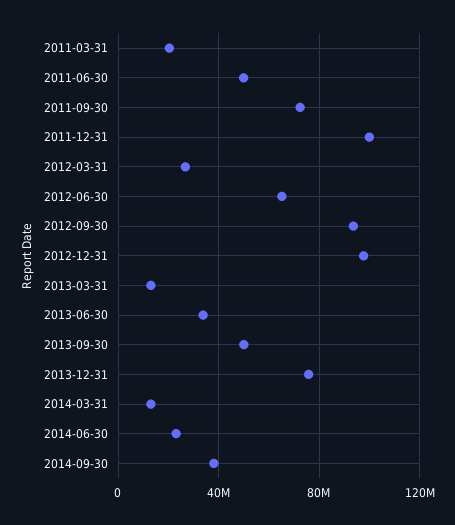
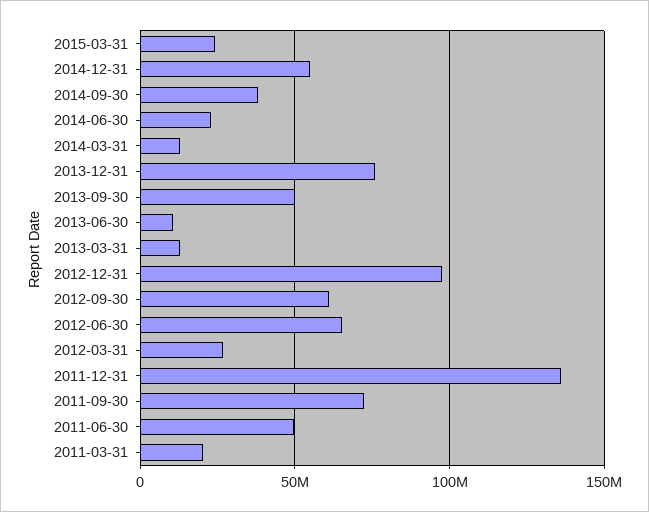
2011-12-31: 100000000 -> 135000000
2012-09-30: 95000000 -> 60000000
2013-06-30: 35000000 -> 10000000
2015-03-31: none -> 25000000
2014-12-31: none -> 55000000

